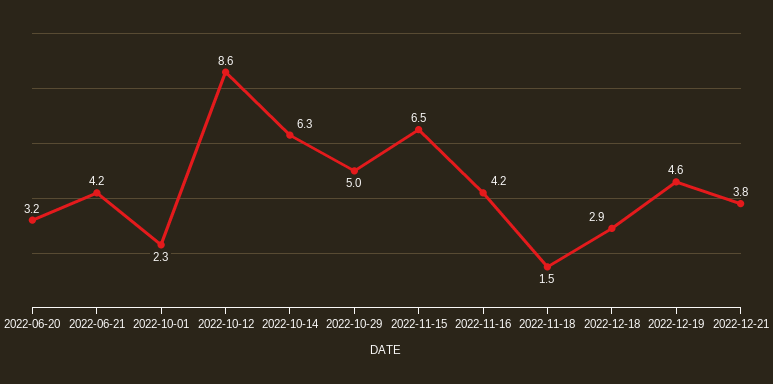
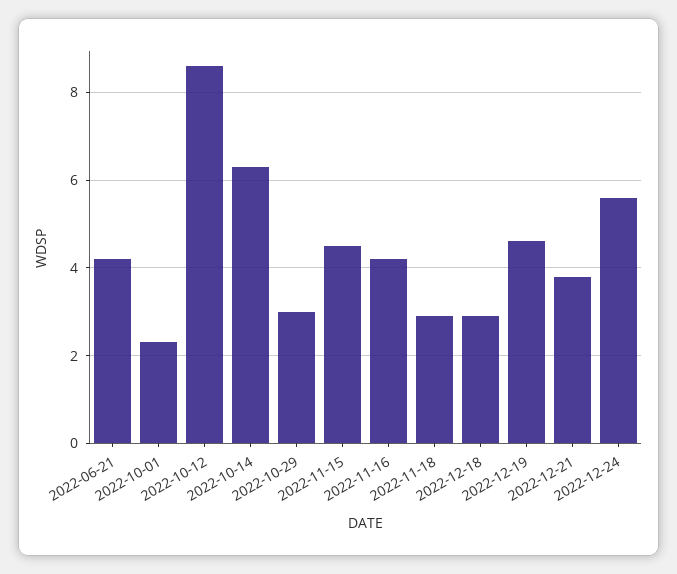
2022-06-20: 3.2 -> none
2022-10-29: 5 -> 3
2022-11-15: 6.5 -> 4.5
2022-11-18: 1.5 -> 3
2022-12-24: none -> 5.5

